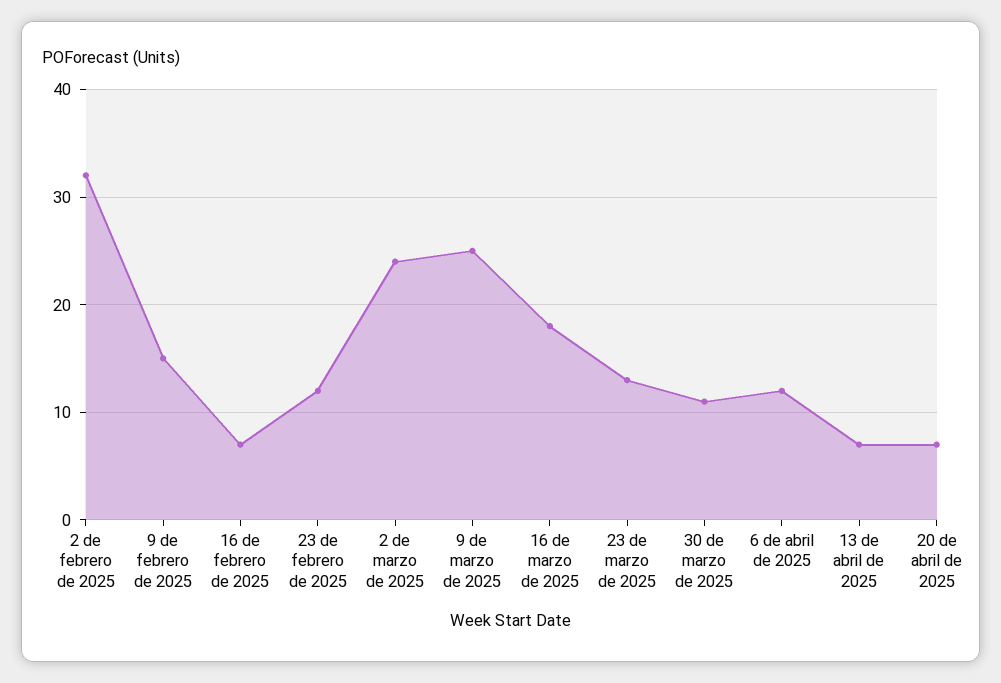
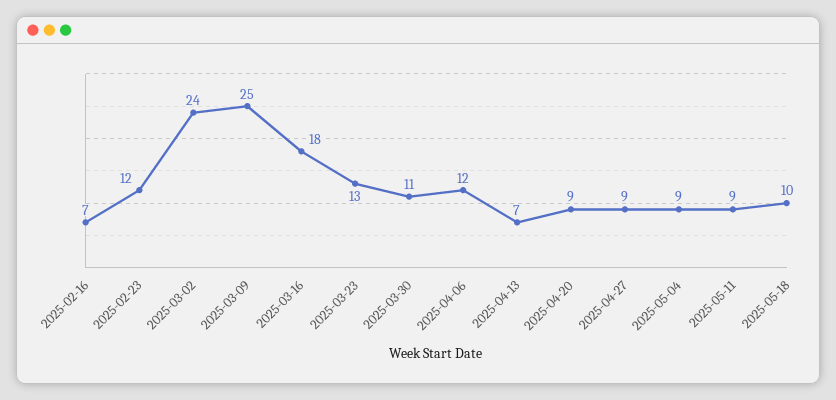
2 de febrero de 2025: 32 -> none
9 de febrero de 2025: 15 -> none
20 de abril de 2025: 7 -> 9
2025-04-27: none -> 9
2025-05-04: none -> 9
2025-05-11: none -> 9
2025-05-18: none -> 10

